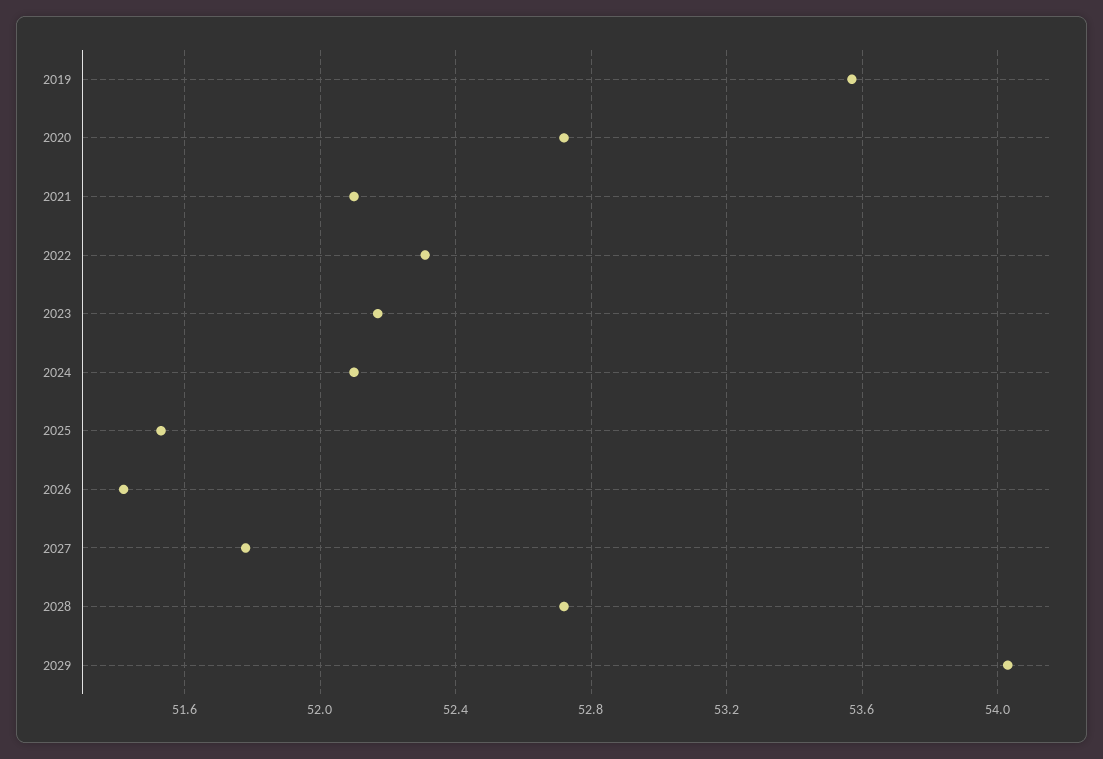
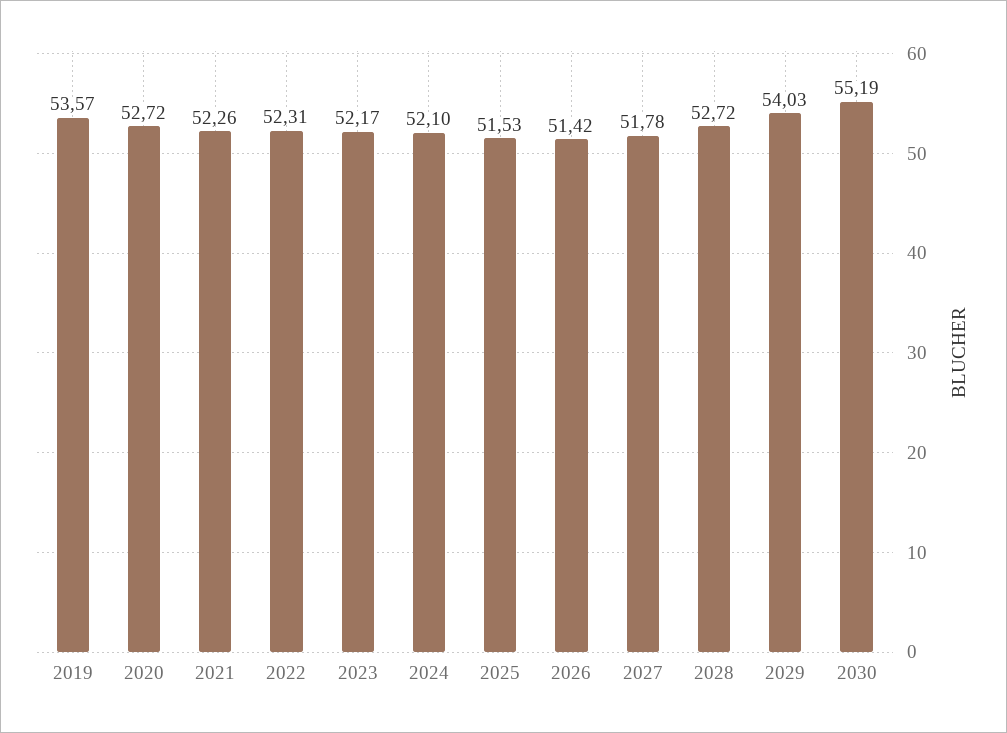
2021: 52.1 -> 52.26
2030: none -> 55.19

